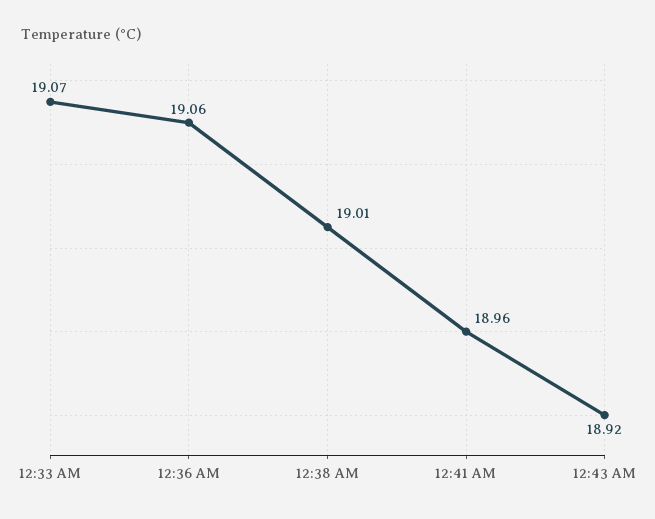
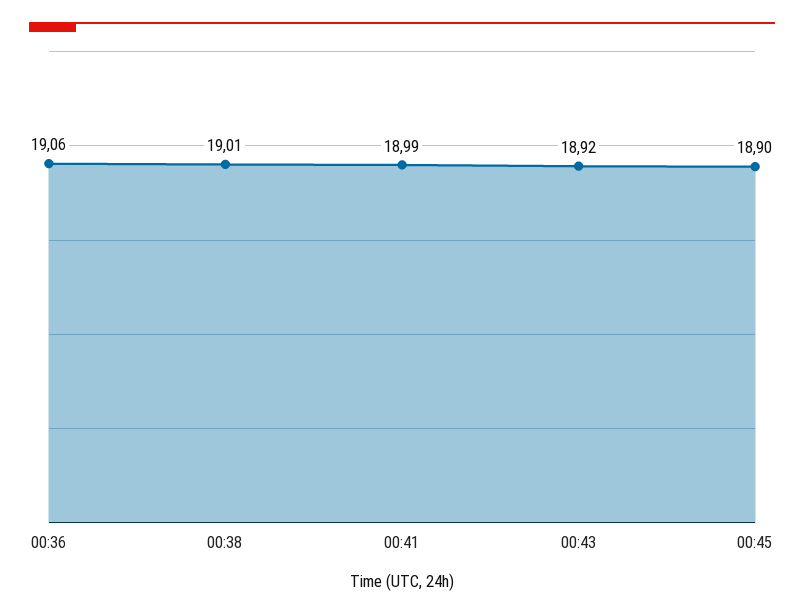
12:33 AM: 19.07 -> none
12:41 AM: 18.96 -> 18.99
00:45: none -> 18.9

